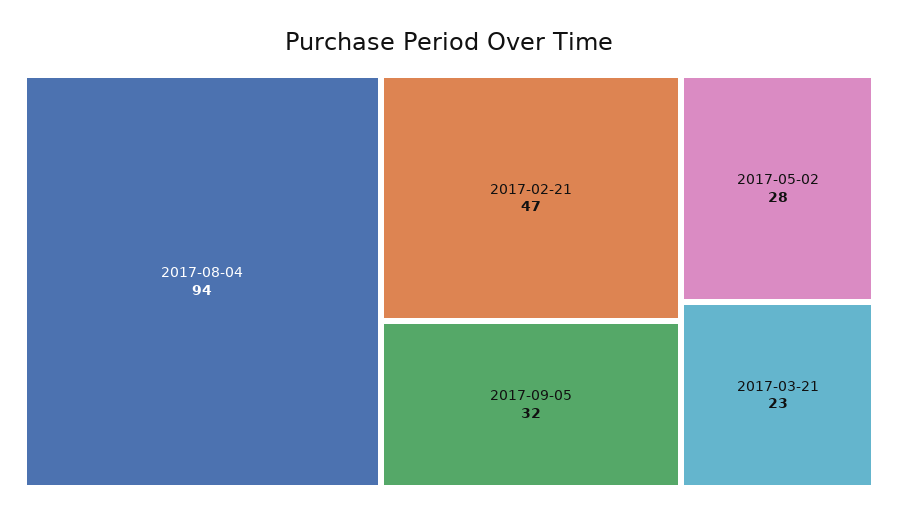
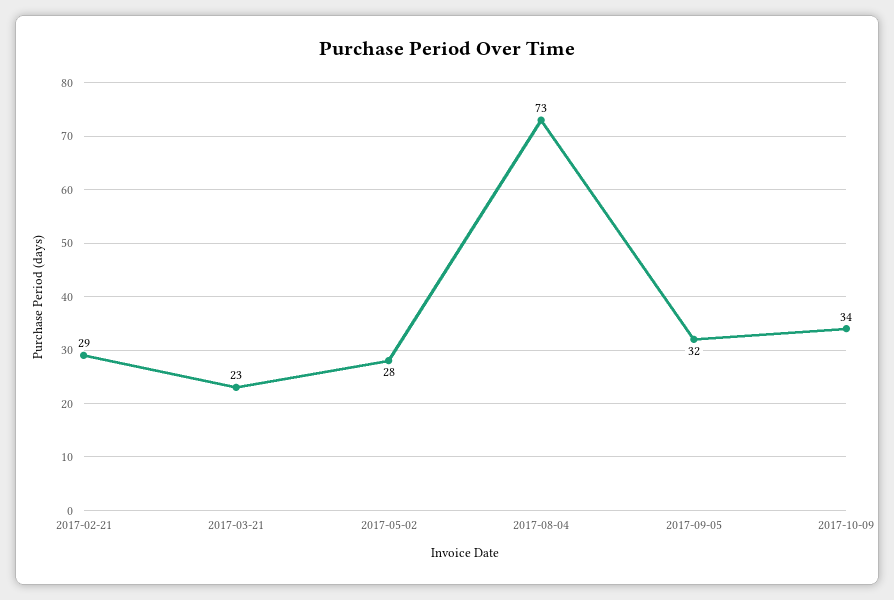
2017-08-04: 94 -> 73
2017-02-21: 47 -> 29
2017-10-09: none -> 34

